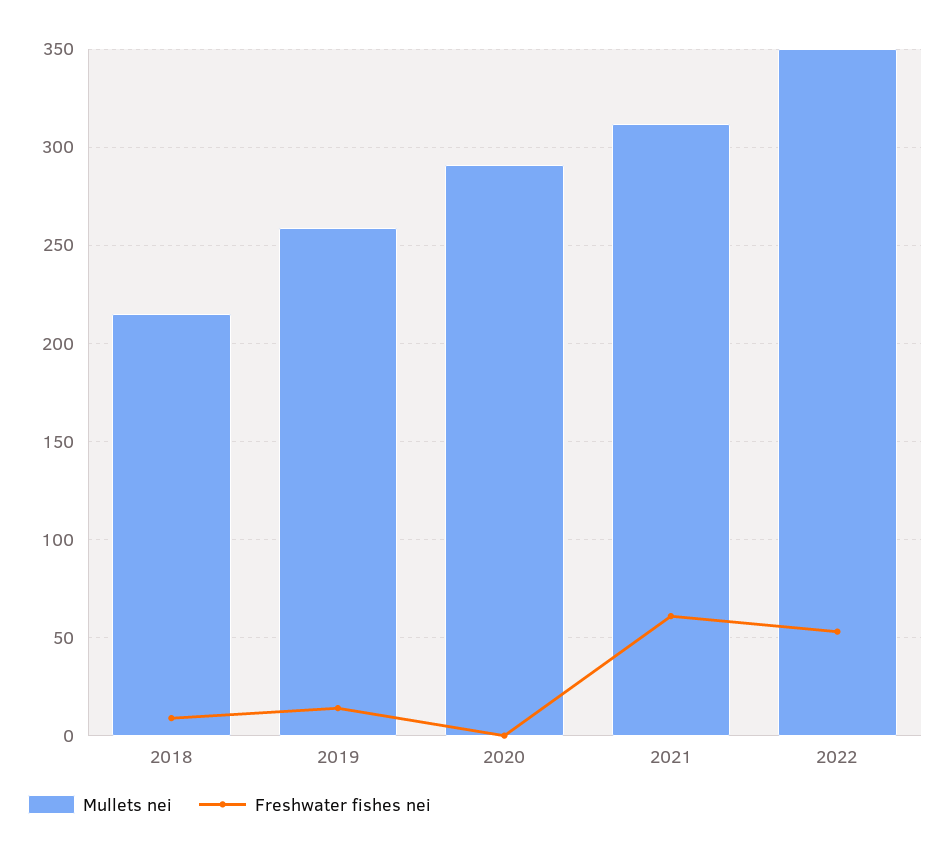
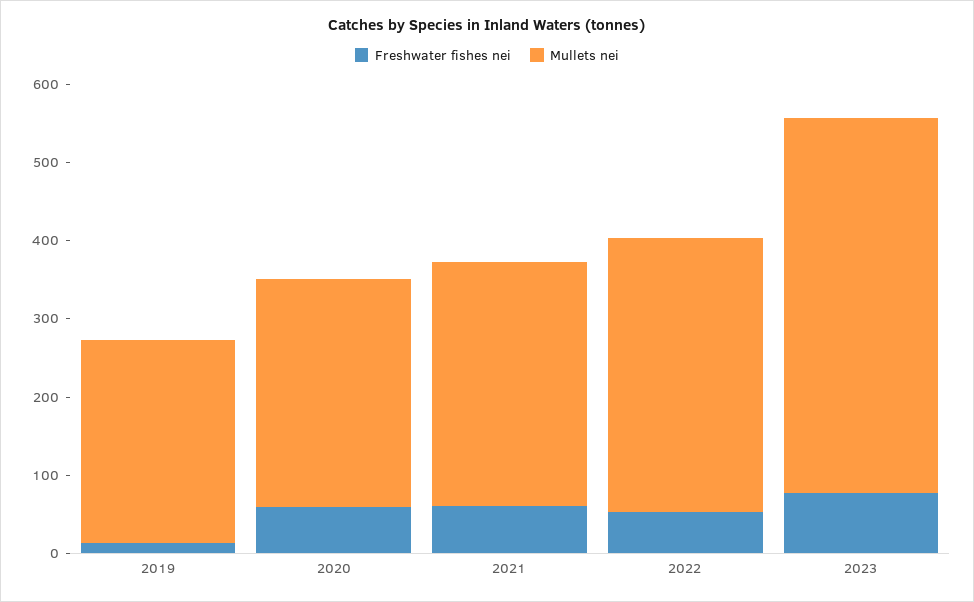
Mullets nei, 2018: 215 -> none
Freshwater fishes nei, 2018: 10 -> none
Freshwater fishes nei, 2020: 0 -> 60
Freshwater fishes nei, 2023: none -> 80
Mullets nei, 2023: none -> 480

